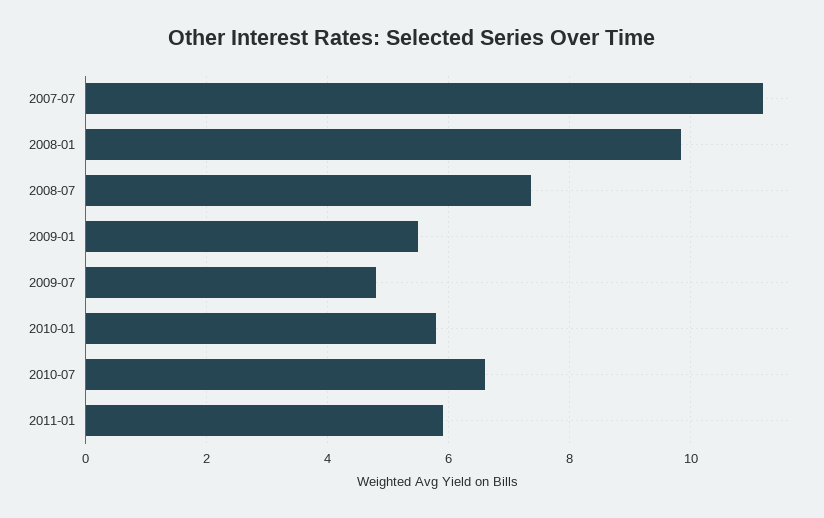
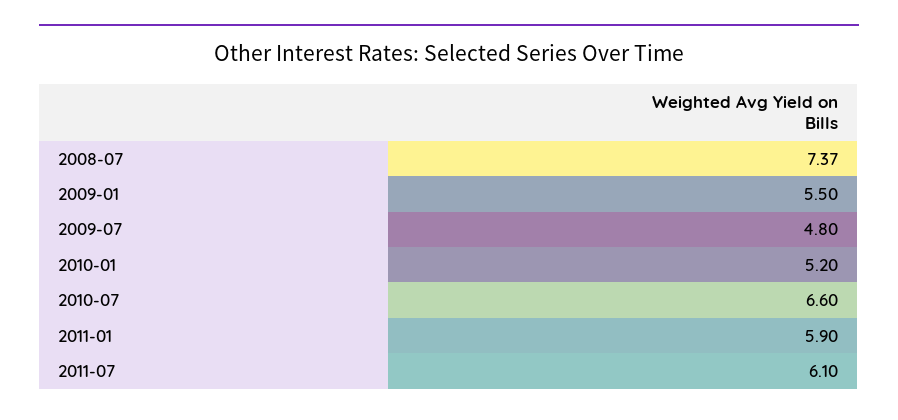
2007-07: 11.2 -> none
2008-01: 9.8 -> none
2010-01: 5.8 -> 5.2
2011-07: none -> 6.1

